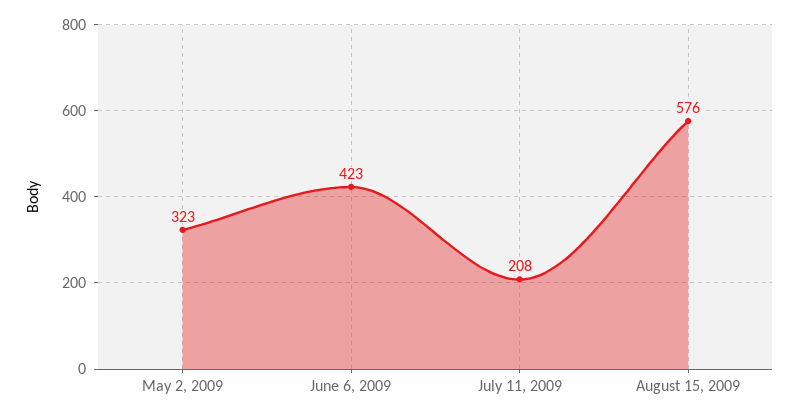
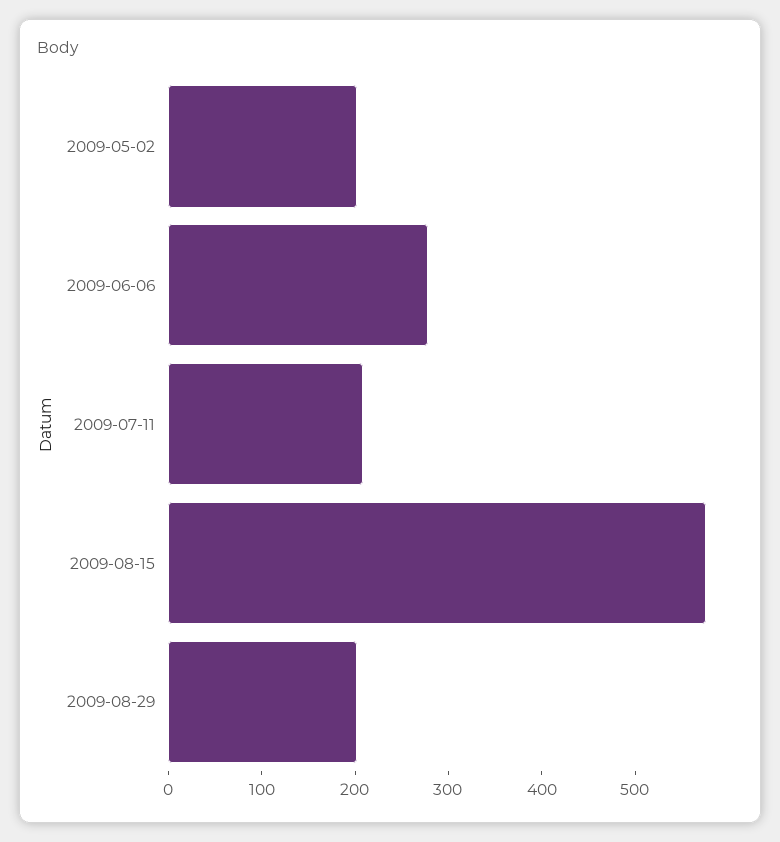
May 2, 2009: 323 -> 200
June 6, 2009: 423 -> 280
2009-08-29: none -> 200

